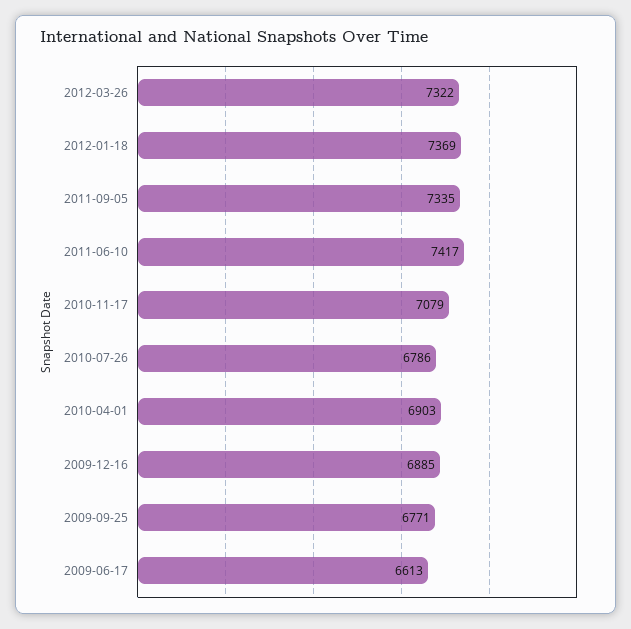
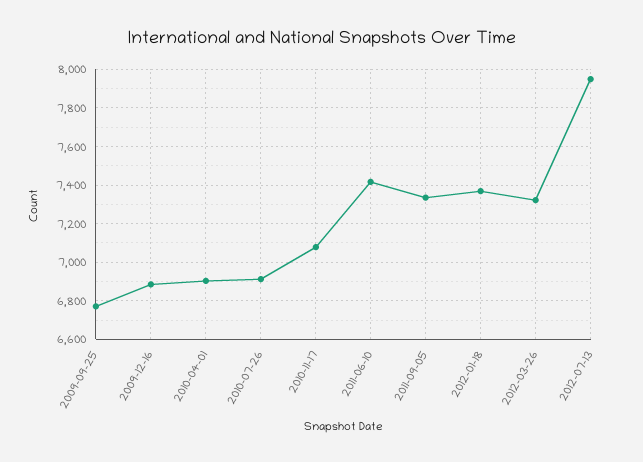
2010-07-26: 6786 -> 6900
2009-06-17: 6613 -> none
2012-07-13: none -> 7950

